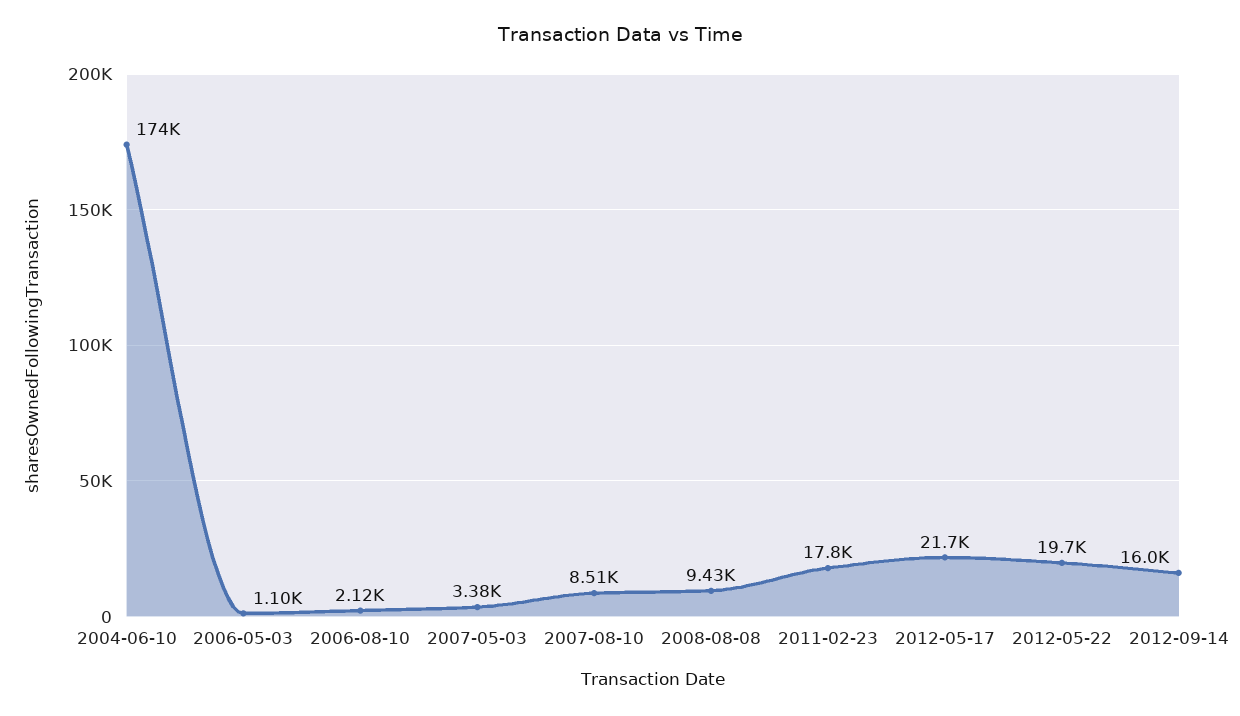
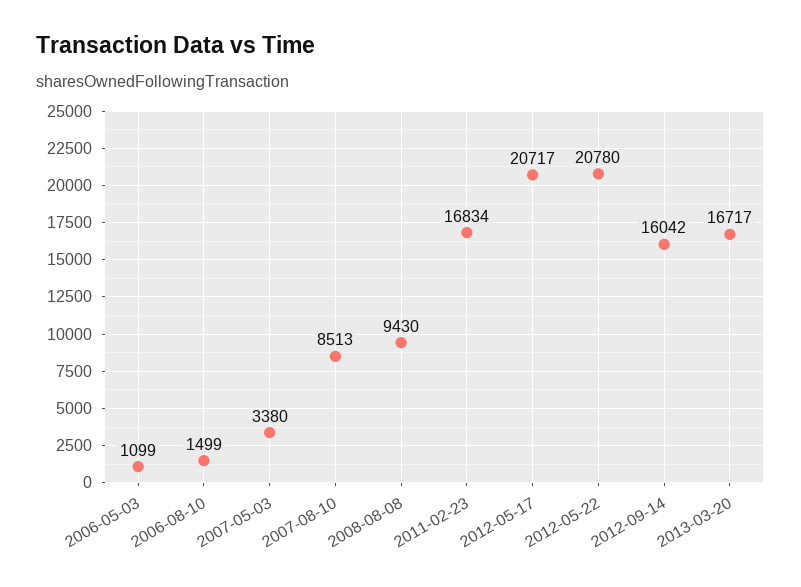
2004-06-10: 174000 -> none
2006-08-10: 2120 -> 1499
2011-02-23: 17800 -> 16834
2012-05-17: 21700 -> 20717
2012-05-22: 19700 -> 20780
2013-03-20: none -> 16717

